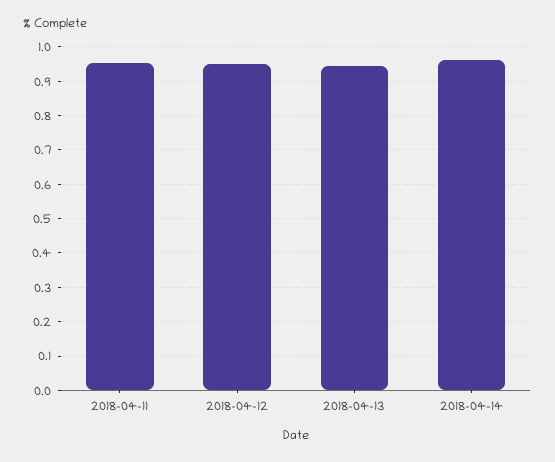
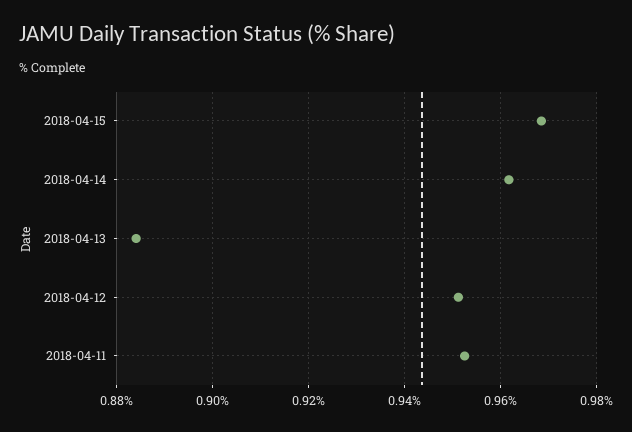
2018-04-13: 0.94 -> 0.884
2018-04-15: none -> 0.968

